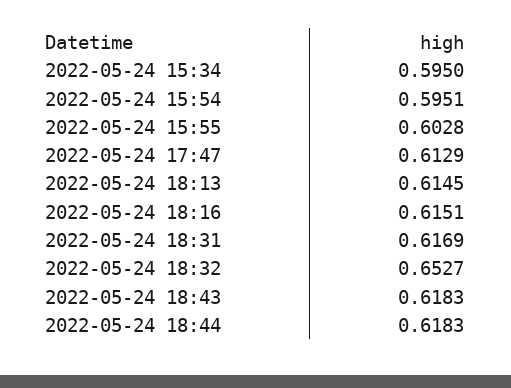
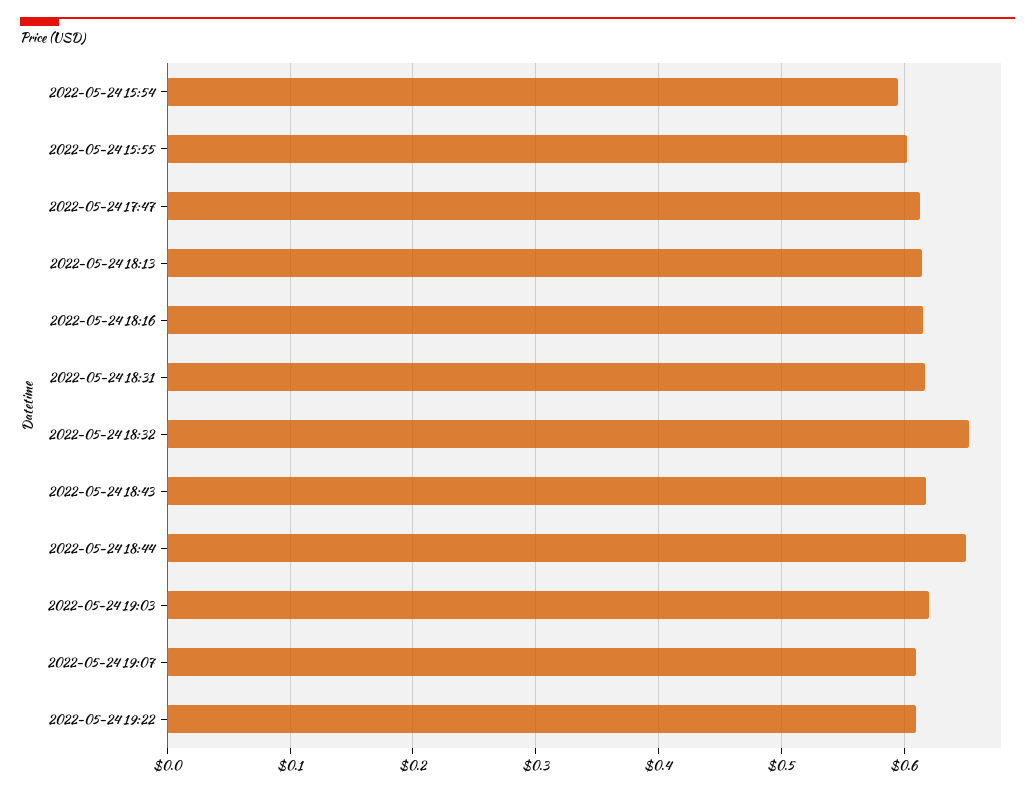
2022-05-24 15:34: 0.595 -> none
2022-05-24 18:44: 0.6183 -> 0.65
2022-05-24 19:03: none -> 0.62
2022-05-24 19:07: none -> 0.61
2022-05-24 19:22: none -> 0.61

